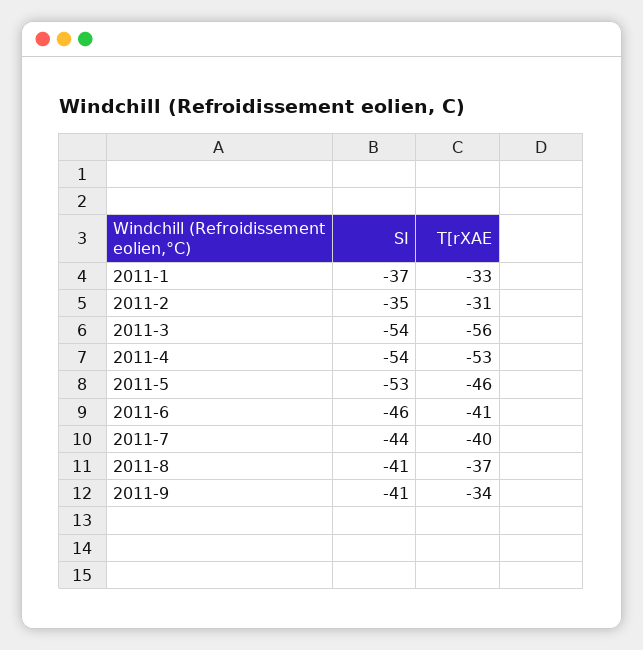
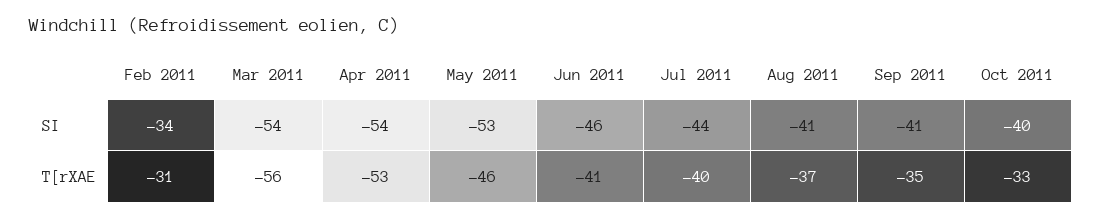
SI, 2011-1: -37 -> none
T[rXAE, 2011-1: -33 -> none
SI, 2011-2: -35 -> -34
T[rXAE, 2011-9: -34 -> -35
SI, Oct 2011: none -> -40
T[rXAE, Oct 2011: none -> -33

